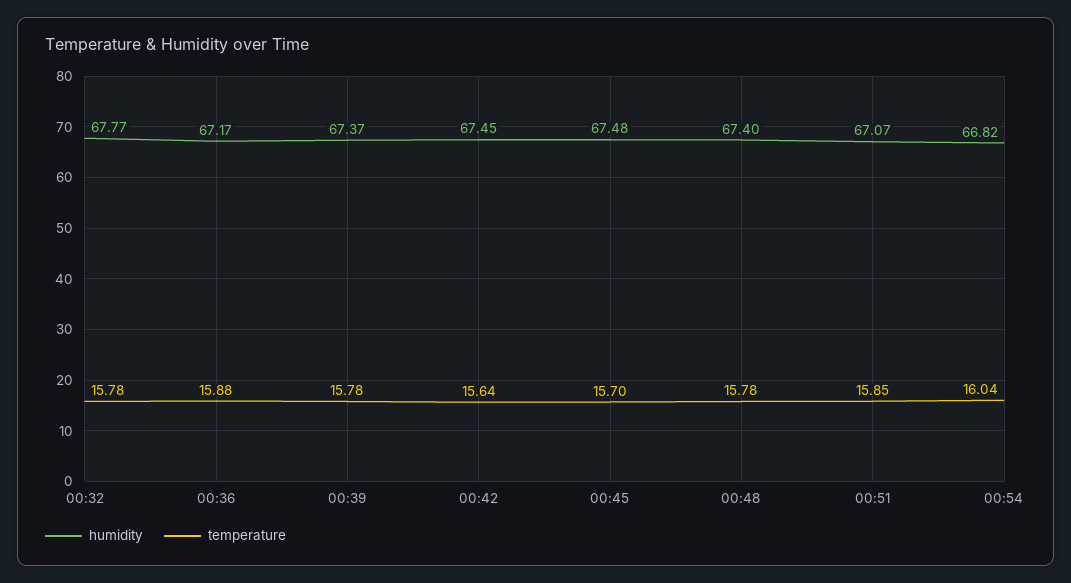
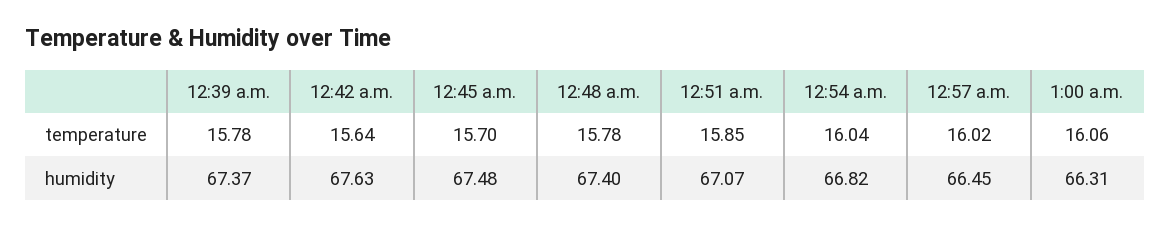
humidity, 00:32: 67.77 -> none
temperature, 00:32: 15.78 -> none
humidity, 00:36: 67.17 -> none
temperature, 00:36: 15.88 -> none
humidity, 00:42: 67.45 -> 67.63
temperature, 12:57 a.m.: none -> 16.02
temperature, 1:00 a.m.: none -> 16.06
humidity, 12:57 a.m.: none -> 66.45
humidity, 1:00 a.m.: none -> 66.31

